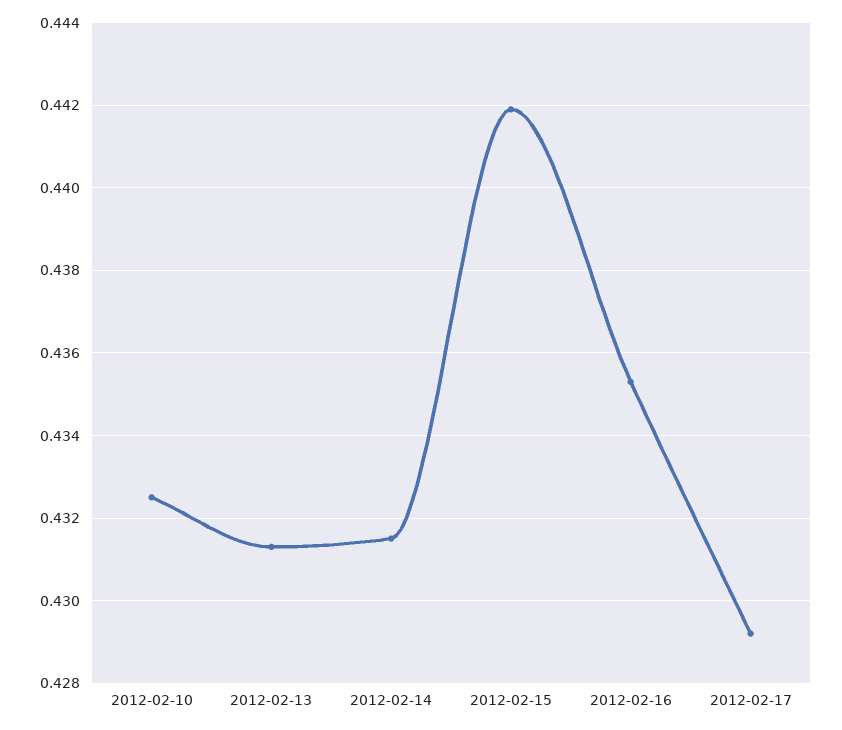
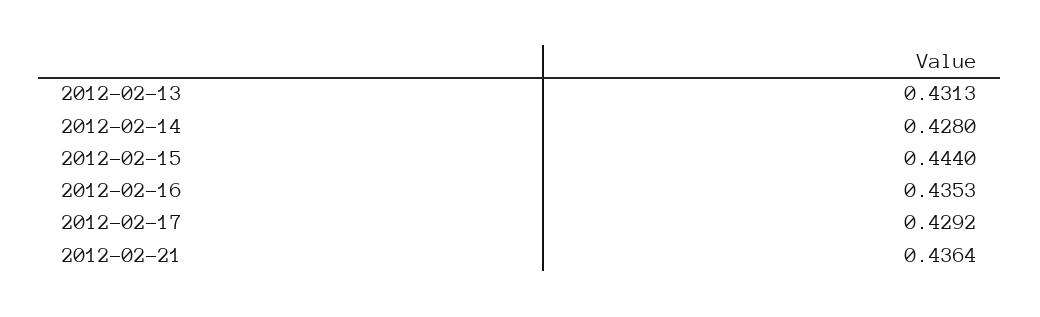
2012-02-10: 0.4325 -> none
2012-02-14: 0.4315 -> 0.428
2012-02-15: 0.442 -> 0.444
2012-02-21: none -> 0.4364

